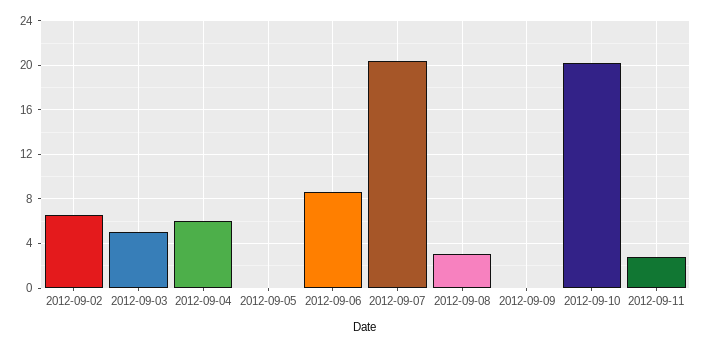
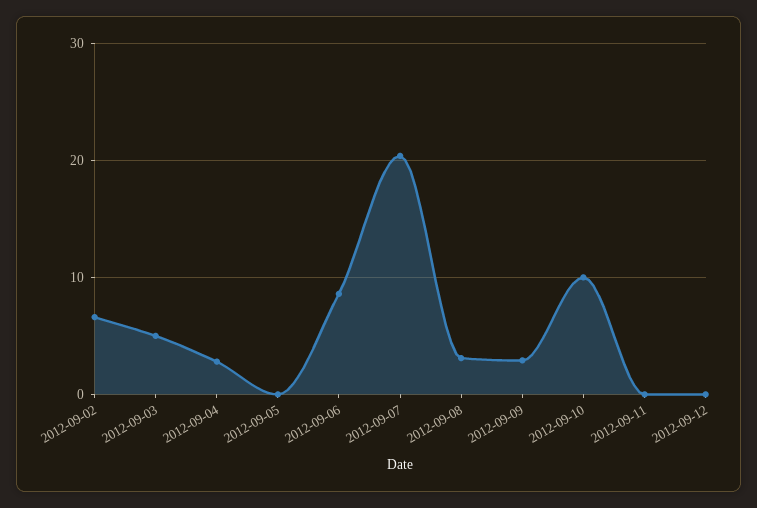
2012-09-04: 6 -> 3
2012-09-09: 0 -> 3
2012-09-10: 20 -> 10
2012-09-11: 3 -> 0
2012-09-12: none -> 0

